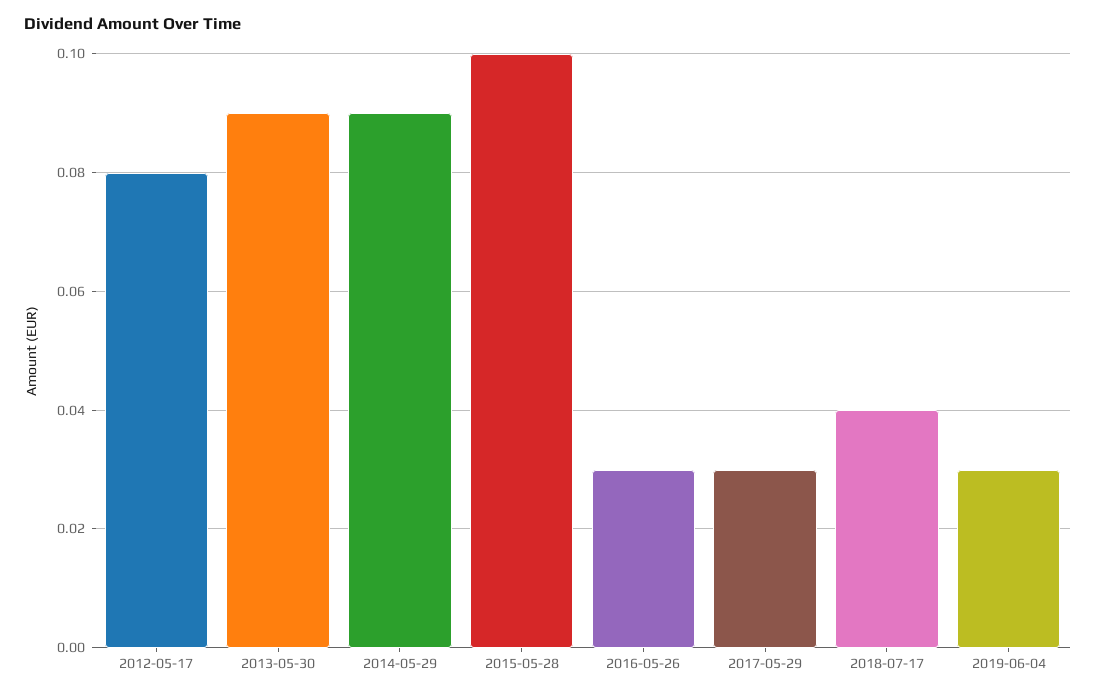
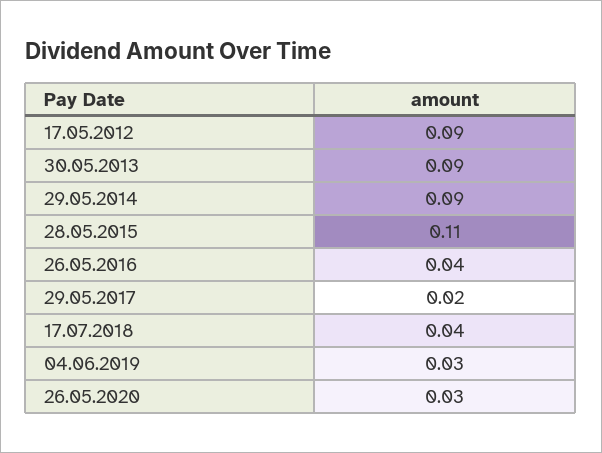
2012-05-17: 0.08 -> 0.09
2015-05-28: 0.1 -> 0.11
2016-05-26: 0.03 -> 0.04
2017-05-29: 0.03 -> 0.02
26.05.2020: none -> 0.03

